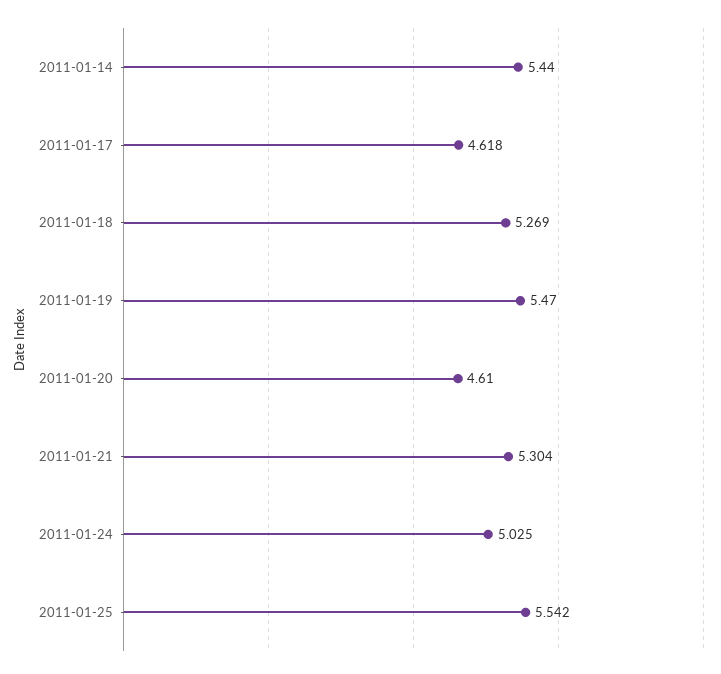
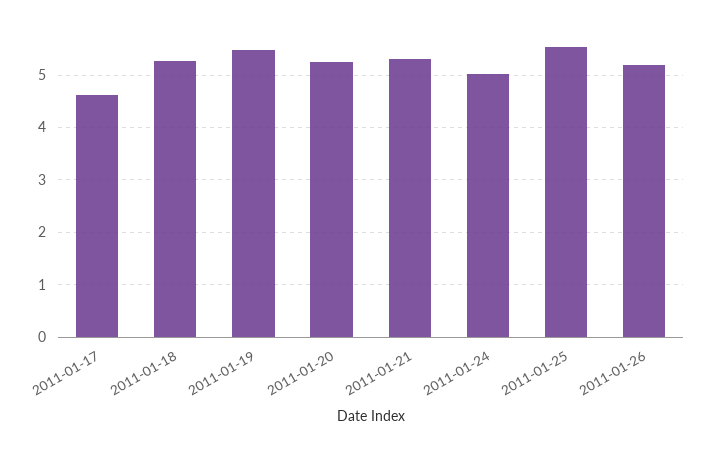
2011-01-14: 5.44 -> none
2011-01-20: 4.61 -> 5.2
2011-01-26: none -> 5.2

